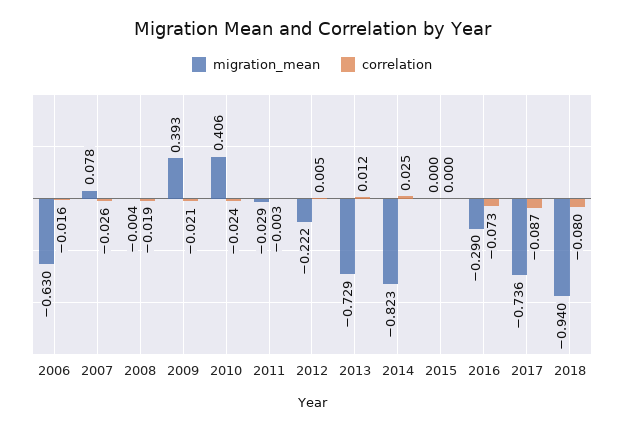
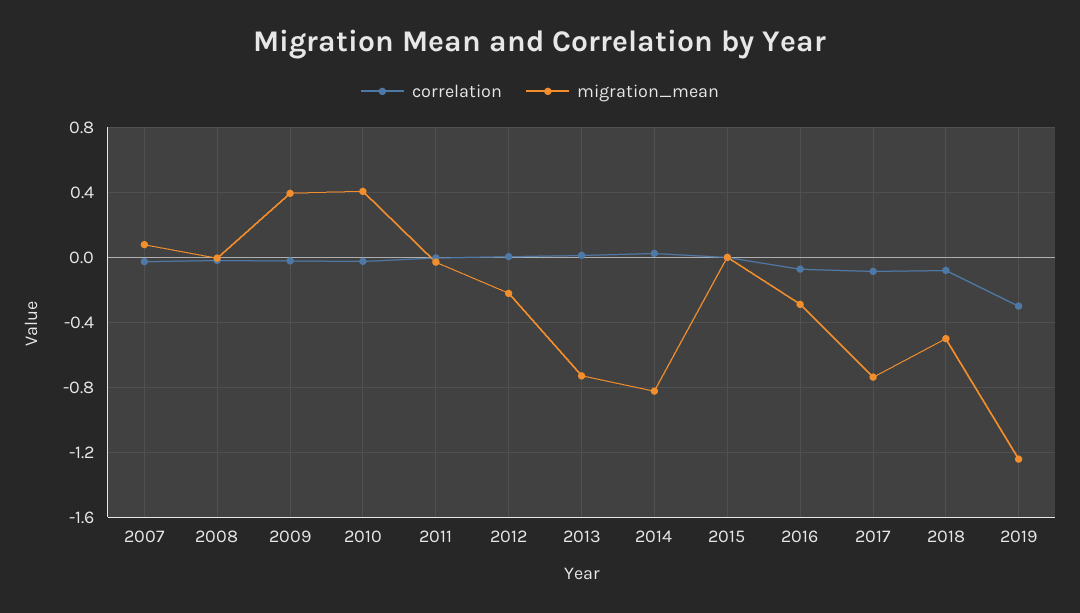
migration_mean, 2006: -0.63 -> none
correlation, 2006: -0.016 -> none
migration_mean, 2018: -0.94 -> -0.5
correlation, 2019: none -> -0.3
migration_mean, 2019: none -> -1.25

